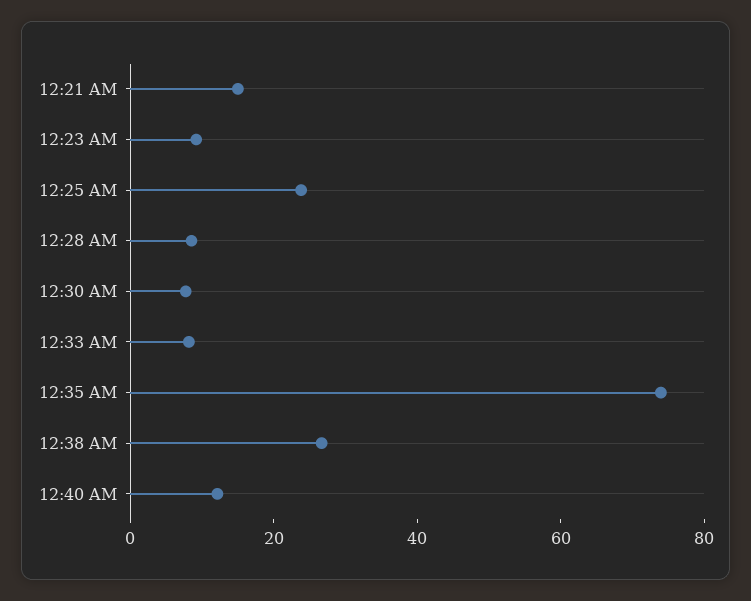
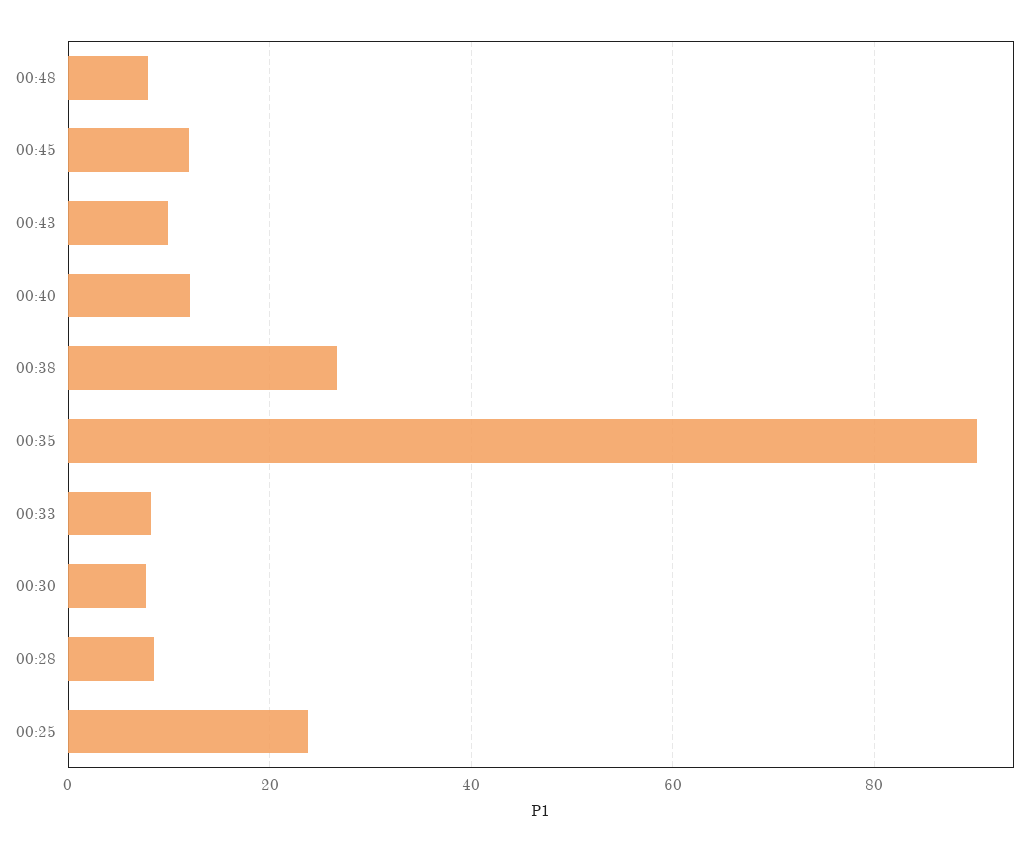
12:21 AM: 15 -> none
12:23 AM: 10 -> none
12:35 AM: 75 -> 90
00:48: none -> 8
00:45: none -> 12
00:43: none -> 10

